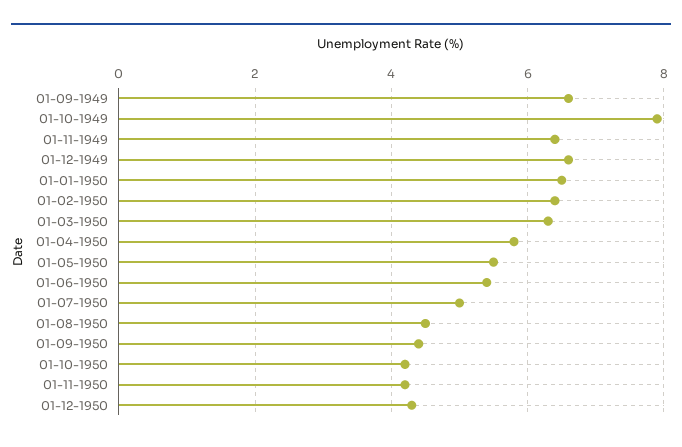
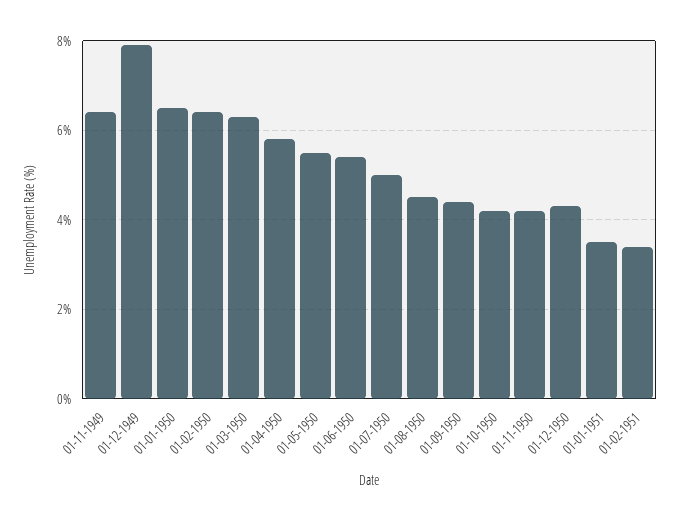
01-09-1949: 6.5 -> none
01-10-1949: 8 -> none
01-12-1949: 6.5 -> 8
01-01-1951: none -> 3.5
01-02-1951: none -> 3.5

